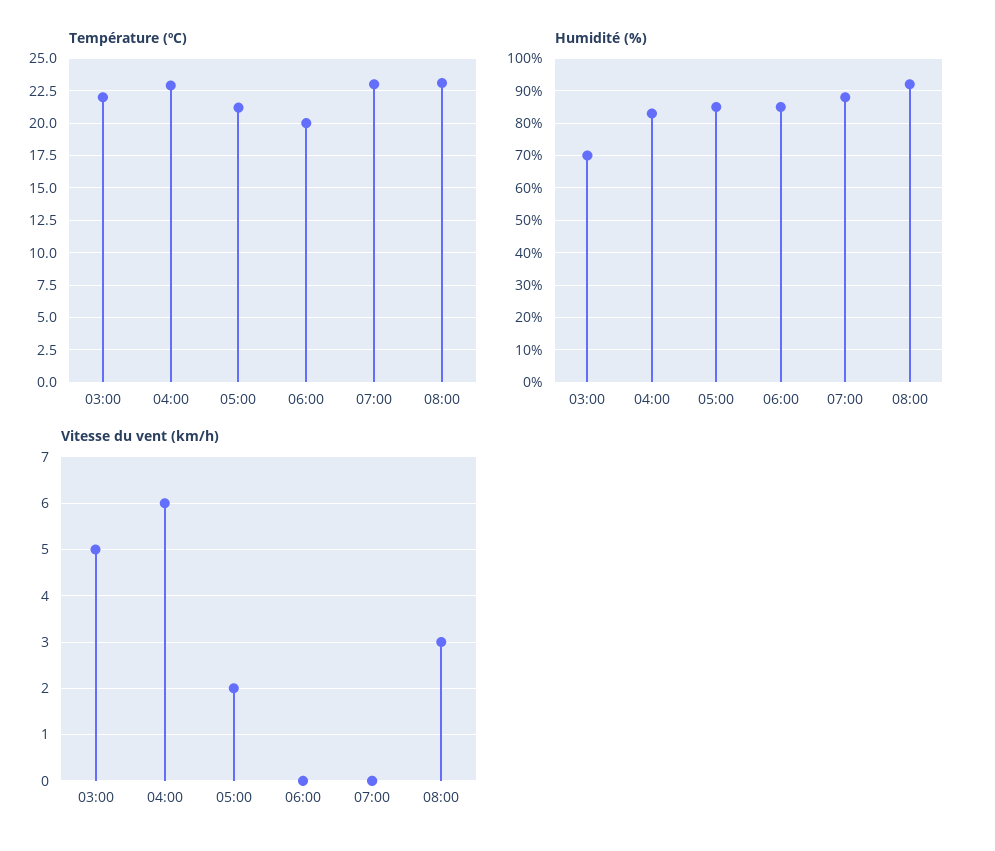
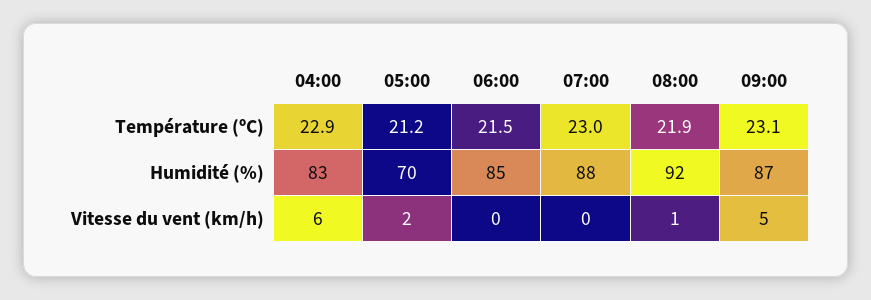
Température (ºC), 03:00: 22 -> none
Température (ºC), 06:00: 20 -> 21.5
Température (ºC), 08:00: 23 -> 21.9
Humidité (%), 03:00: 70 -> none
Humidité (%), 05:00: 85 -> 70
Vitesse du vent (km/h), 03:00: 5 -> none
Vitesse du vent (km/h), 08:00: 3 -> 1
Température (ºC), 09:00: none -> 23.1
Humidité (%), 09:00: none -> 87
Vitesse du vent (km/h), 09:00: none -> 5

